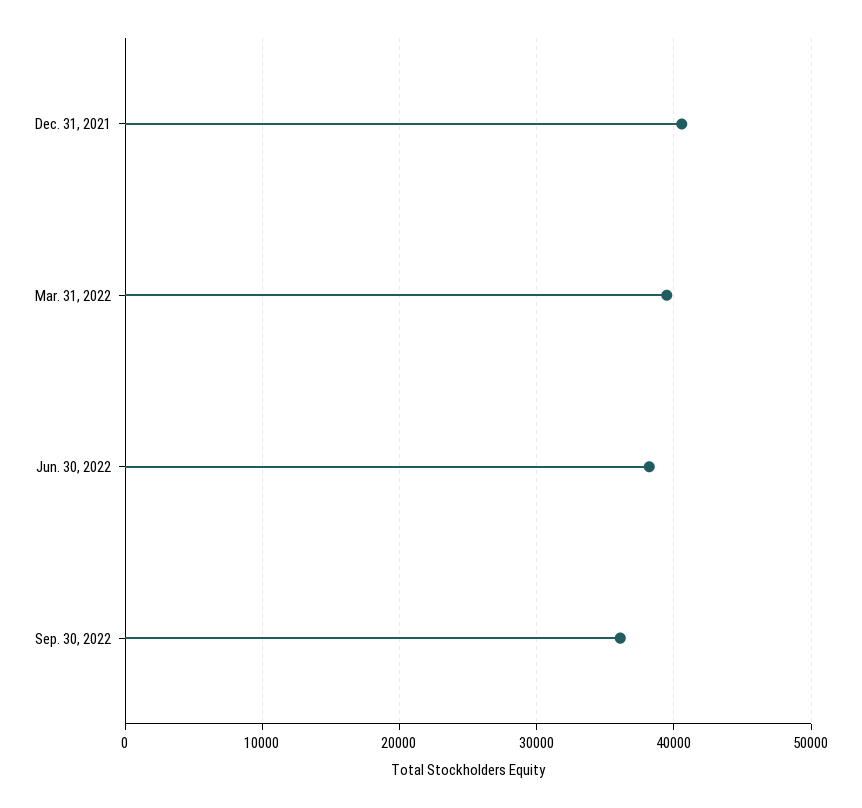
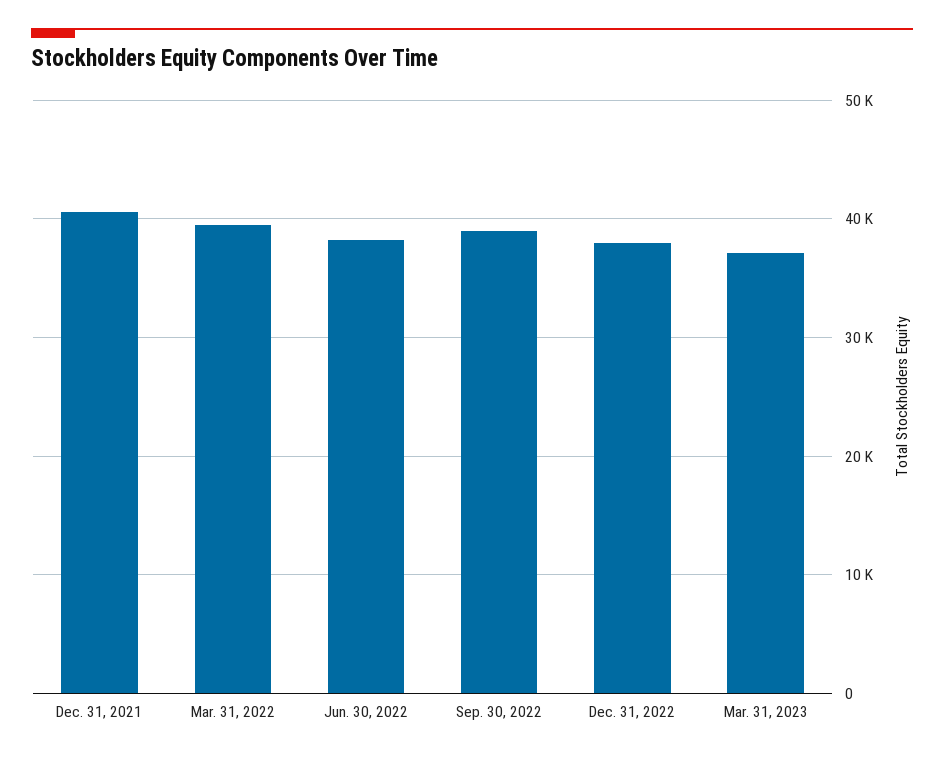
Sep. 30, 2022: 36000 -> 39000
Dec. 31, 2022: none -> 38000
Mar. 31, 2023: none -> 37000

